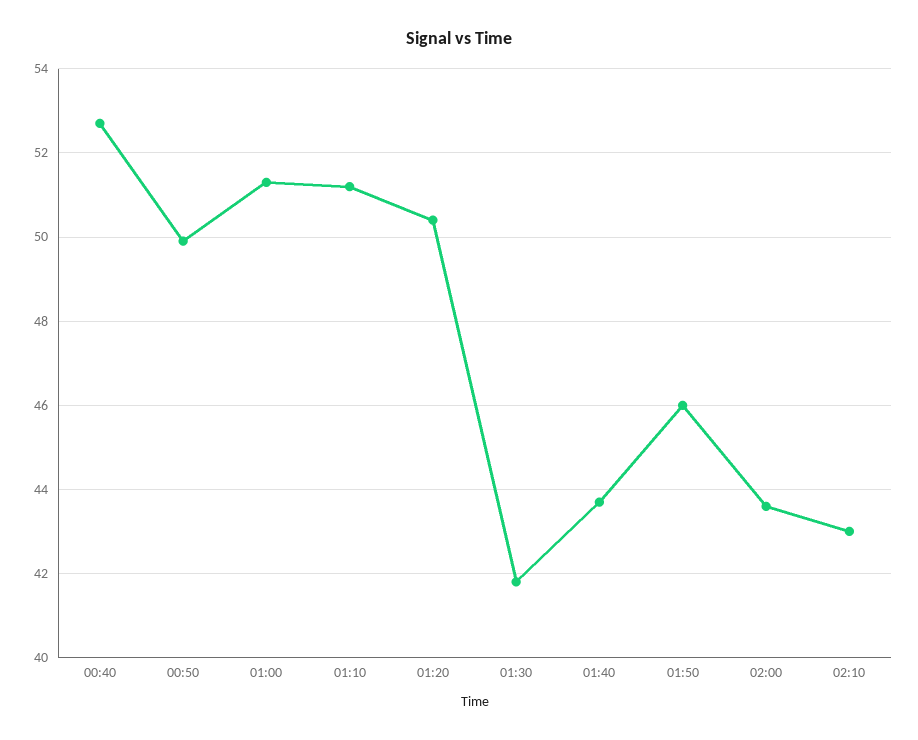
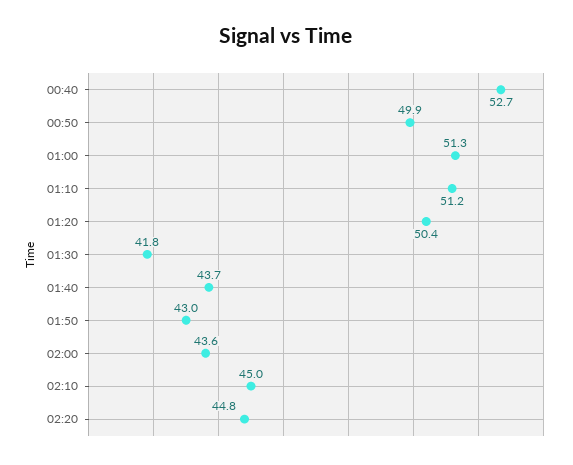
01:50: 46 -> 43
02:10: 43 -> 45
02:20: none -> 44.8

